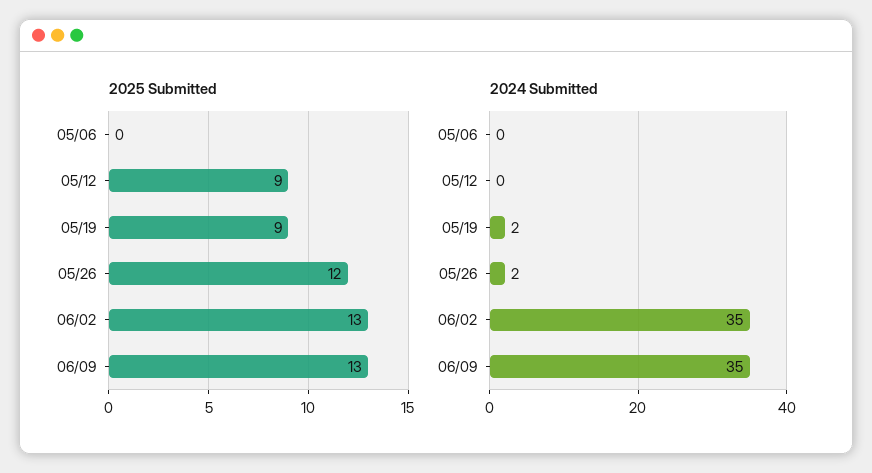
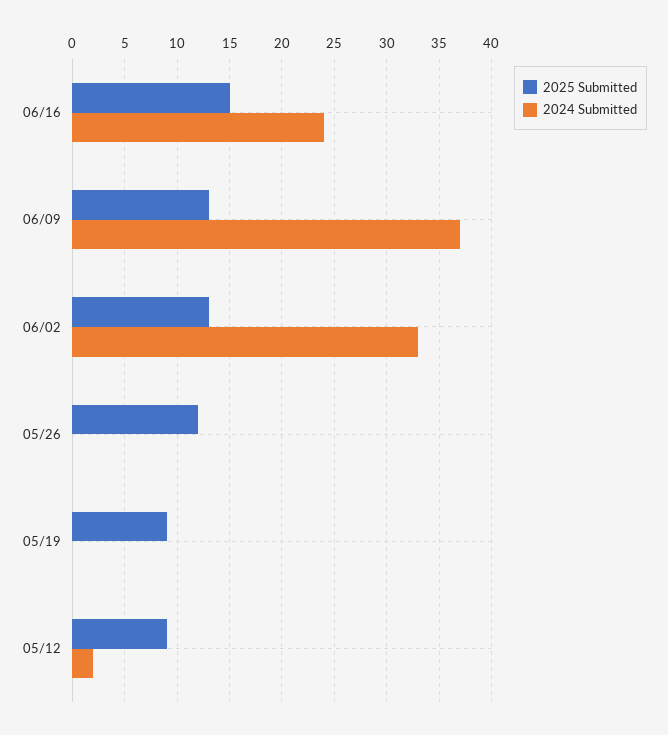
2025 Submitted, 05/06: 0 -> none
2024 Submitted, 05/06: 0 -> none
2024 Submitted, 05/12: 0 -> 2
2024 Submitted, 05/19: 2 -> 0
2024 Submitted, 05/26: 2 -> 0
2024 Submitted, 06/02: 35 -> 33
2024 Submitted, 06/09: 35 -> 37
2025 Submitted, 06/16: none -> 15
2024 Submitted, 06/16: none -> 24

